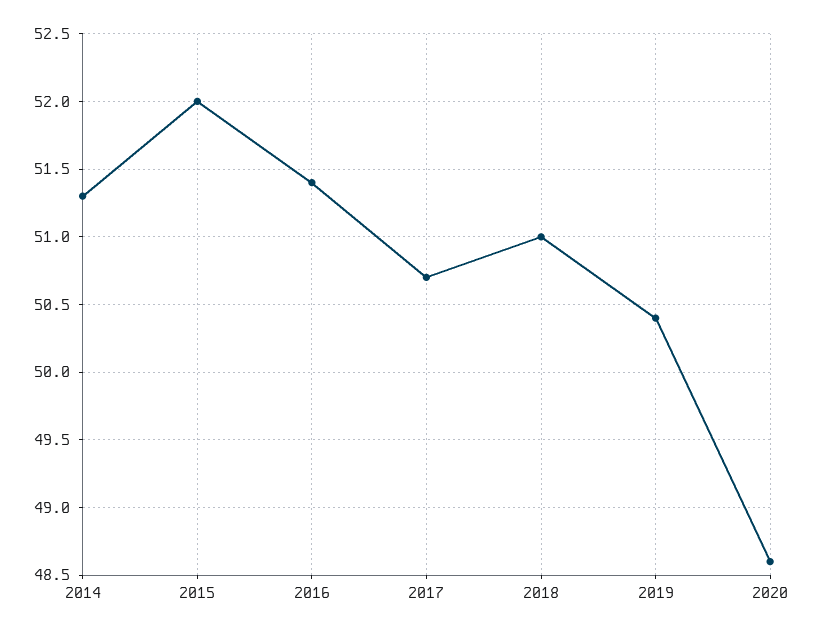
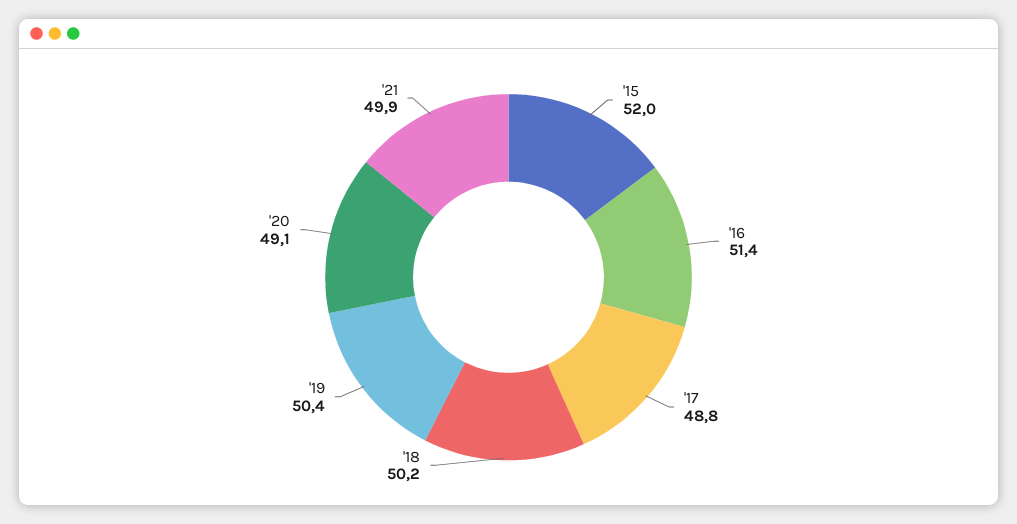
2014: 51.3 -> none
2017: 50.7 -> 48.8
2018: 51 -> 50.2
2020: 48.6 -> 49.1
'21: none -> 49.9

